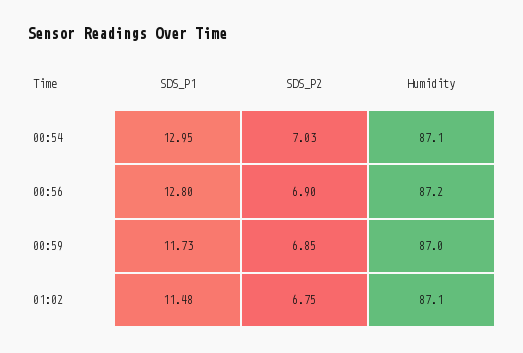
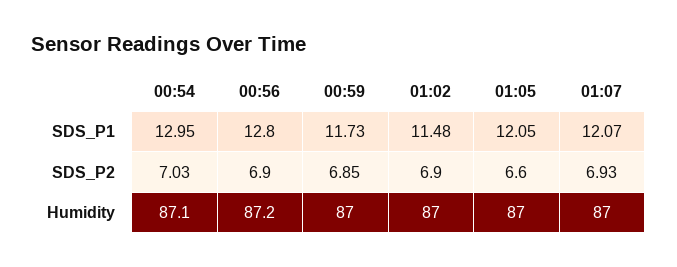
SDS_P2, 01:02: 6.75 -> 6.9
Humidity, 01:02: 87.1 -> 87
SDS_P1, 01:05: none -> 12.05
SDS_P1, 01:07: none -> 12.07
SDS_P2, 01:05: none -> 6.6
SDS_P2, 01:07: none -> 6.93
Humidity, 01:05: none -> 87
Humidity, 01:07: none -> 87

